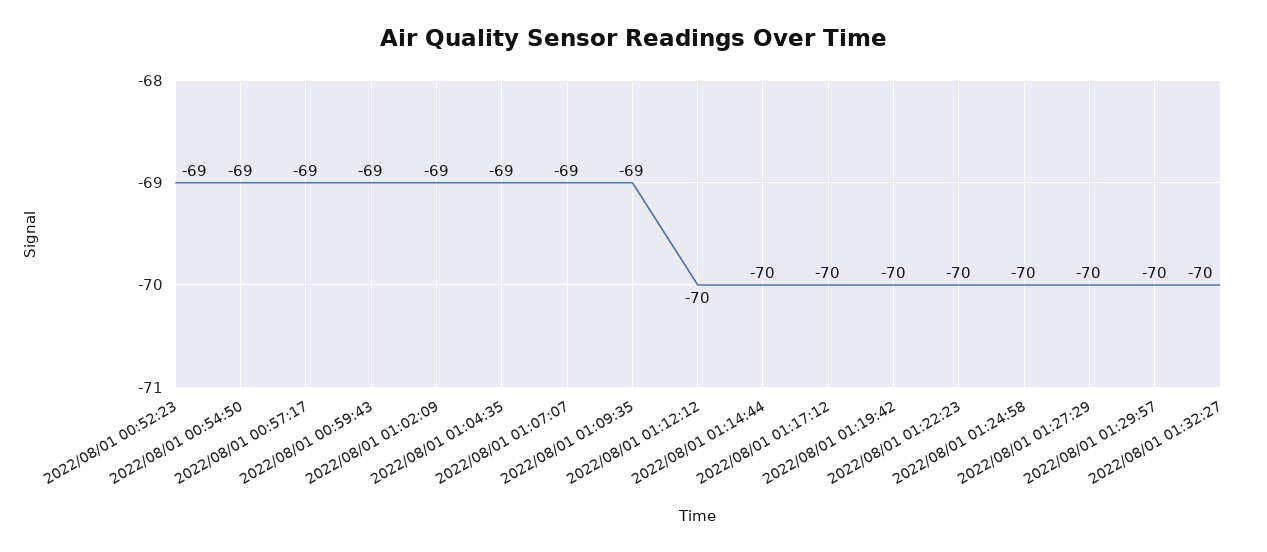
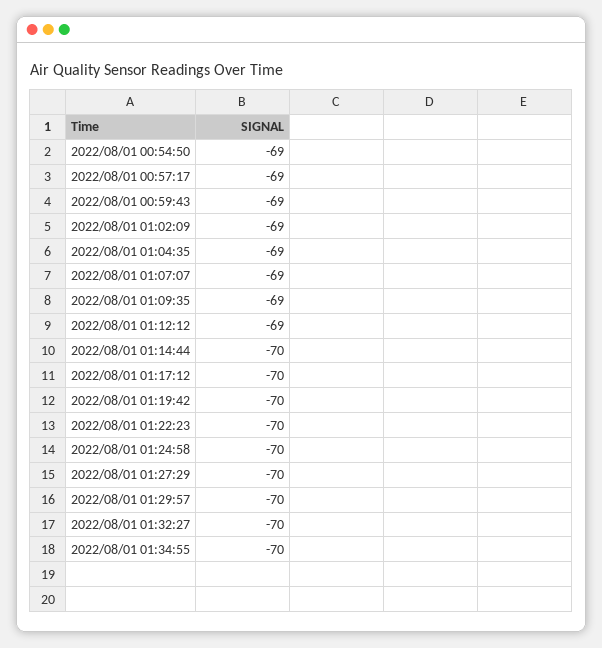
2022/08/01 00:52:23: -69 -> none
2022/08/01 01:12:12: -70 -> -69
2022/08/01 01:34:55: none -> -70

